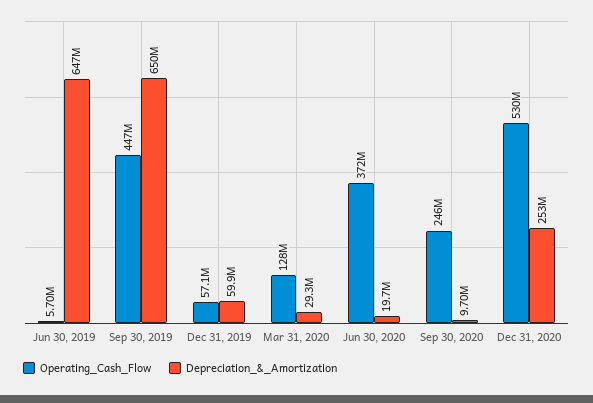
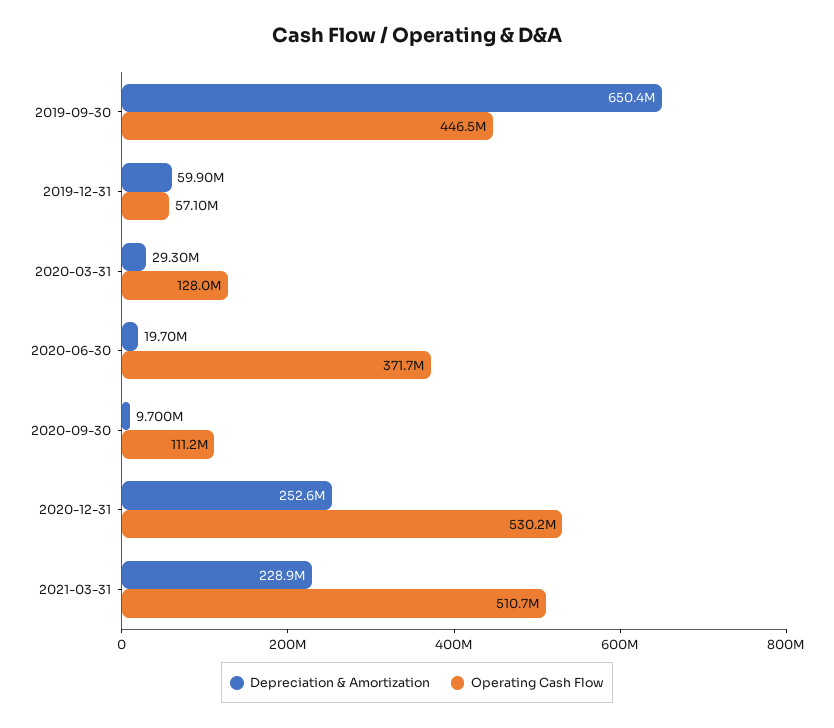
Operating_Cash_Flow, Jun 30, 2019: 5700000 -> none
Depreciation_&_Amortization, Jun 30, 2019: 647000000 -> none
Operating_Cash_Flow, Sep 30, 2020: 246000000 -> 111200000
Depreciation_&_Amortization, 2021-03-31: none -> 228900000
Operating_Cash_Flow, 2021-03-31: none -> 510700000

